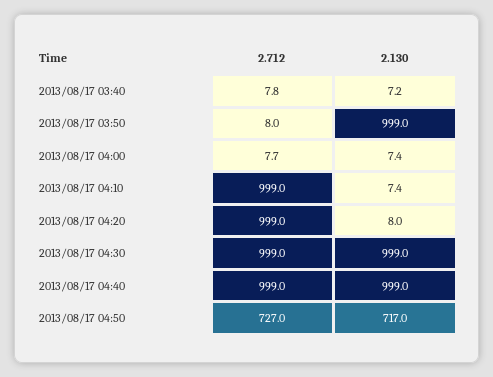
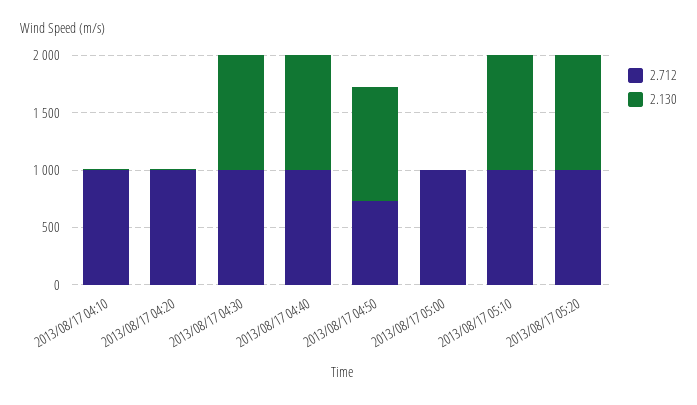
2.712, 2013/08/17 03:40: 7.8 -> none
2.130, 2013/08/17 03:40: 7.2 -> none
2.712, 2013/08/17 03:50: 8 -> none
2.130, 2013/08/17 03:50: 999 -> none
2.712, 2013/08/17 04:00: 7.7 -> none
2.130, 2013/08/17 04:00: 7.4 -> none
2.130, 2013/08/17 04:50: 717 -> 1000
2.712, 2013/08/17 05:00: none -> 1000
2.130, 2013/08/17 05:00: none -> 0
2.712, 2013/08/17 05:10: none -> 1000
2.130, 2013/08/17 05:10: none -> 1000
2.712, 2013/08/17 05:20: none -> 1000
2.130, 2013/08/17 05:20: none -> 1000

